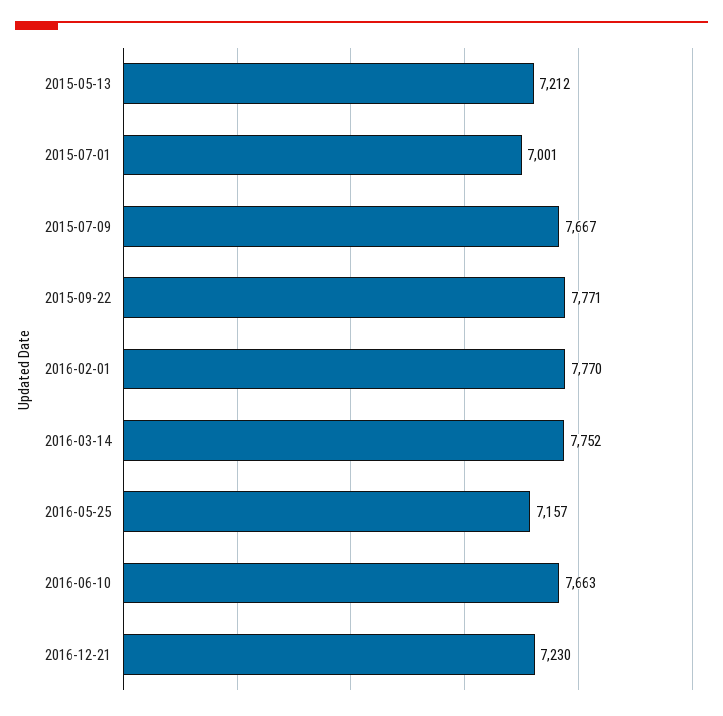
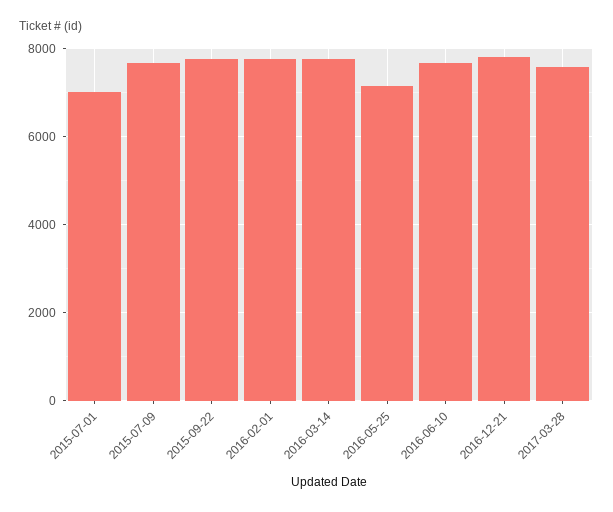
2015-05-13: 7212 -> none
2016-12-21: 7230 -> 7800
2017-03-28: none -> 7600

